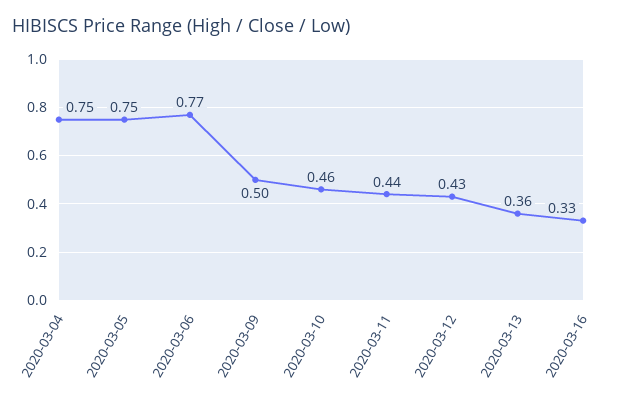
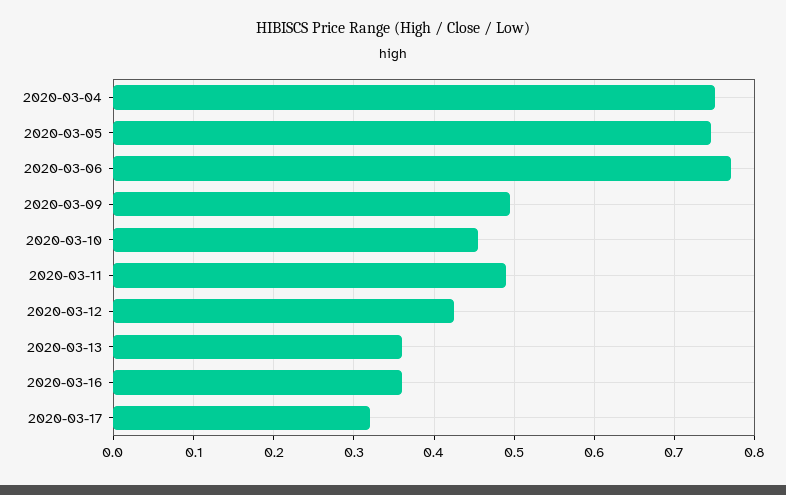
2020-03-11: 0.44 -> 0.49
2020-03-16: 0.33 -> 0.36
2020-03-17: none -> 0.32

